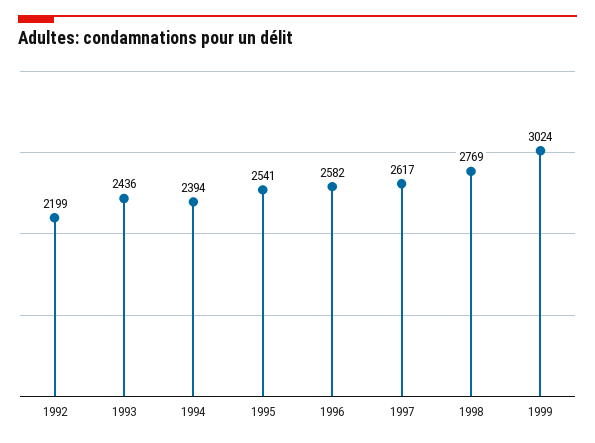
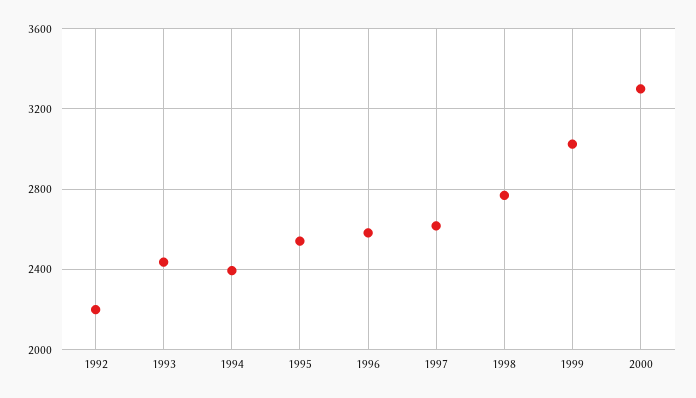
2000: none -> 3300

